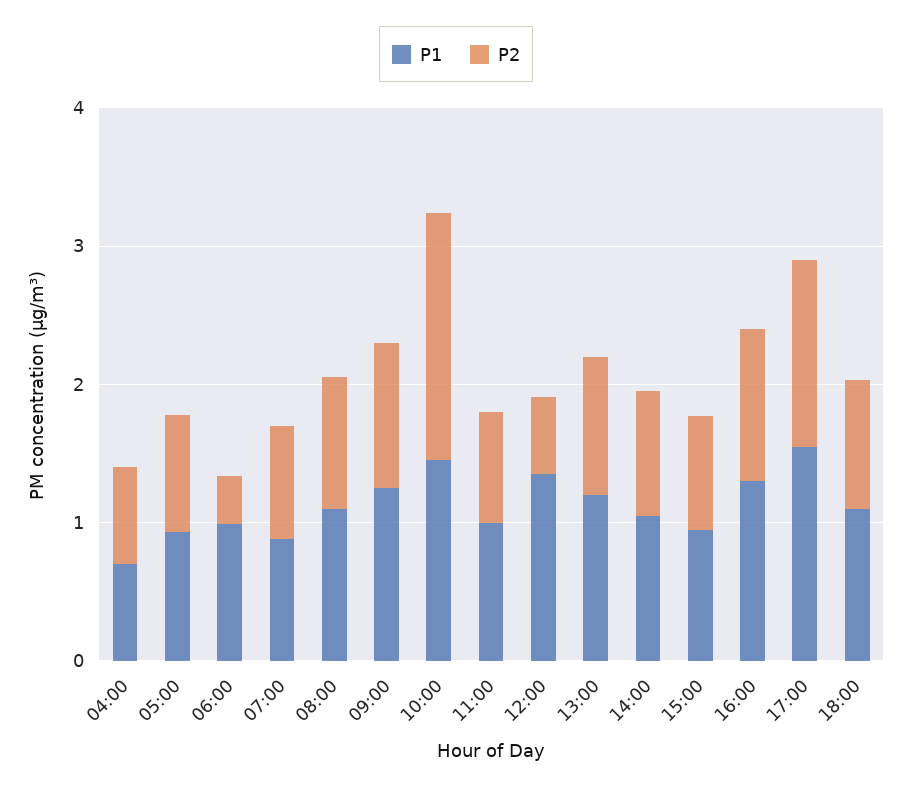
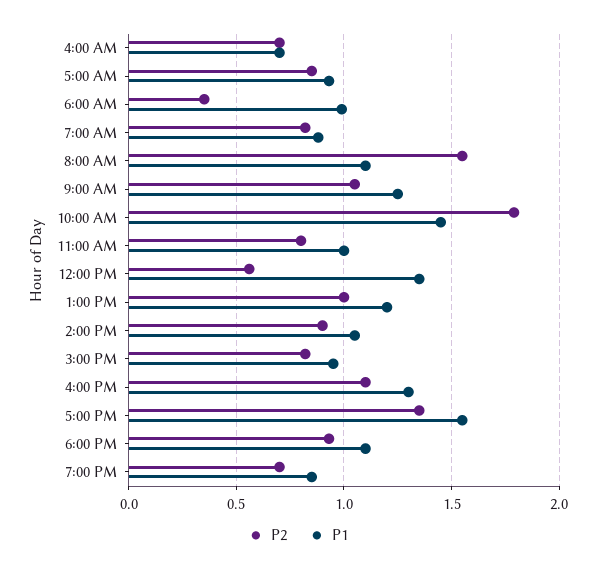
P2, 08:00: 1 -> 1.55
P2, 7:00 PM: none -> 0.7
P1, 7:00 PM: none -> 0.85

